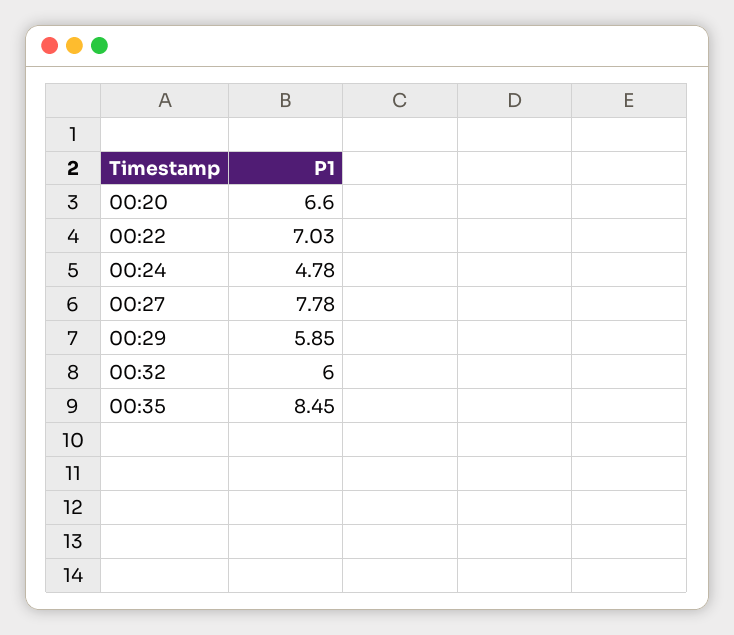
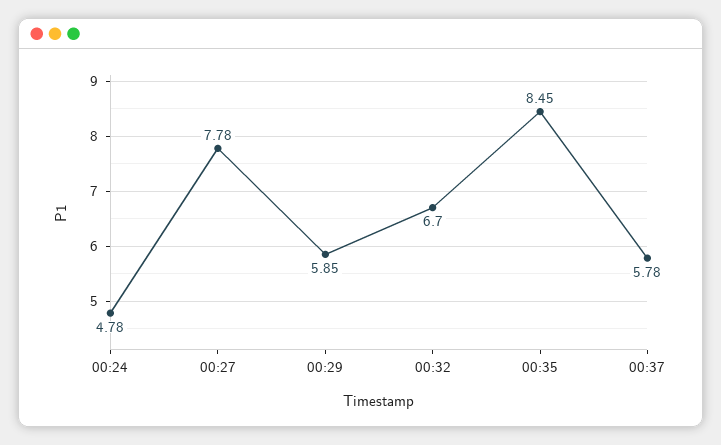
00:20: 6.6 -> none
00:22: 7.03 -> none
00:32: 6 -> 6.7
00:37: none -> 5.78

